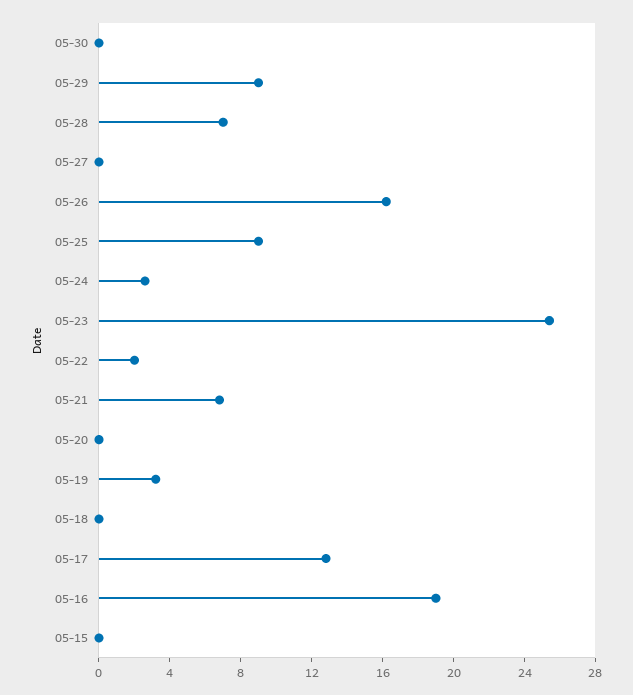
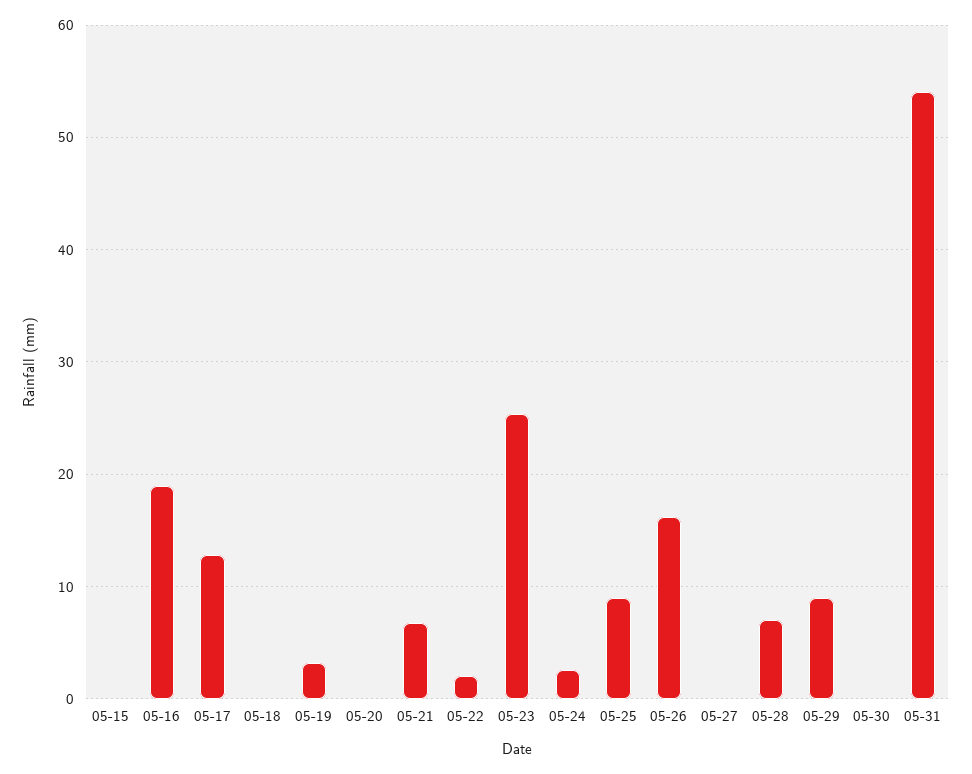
05-31: none -> 54

